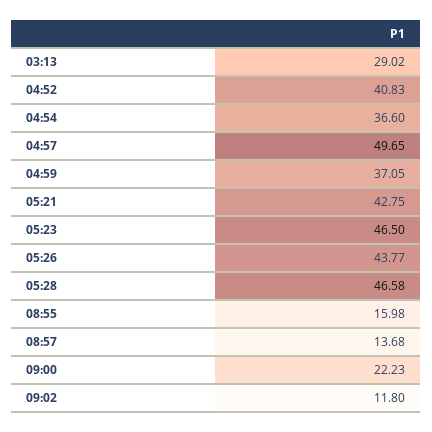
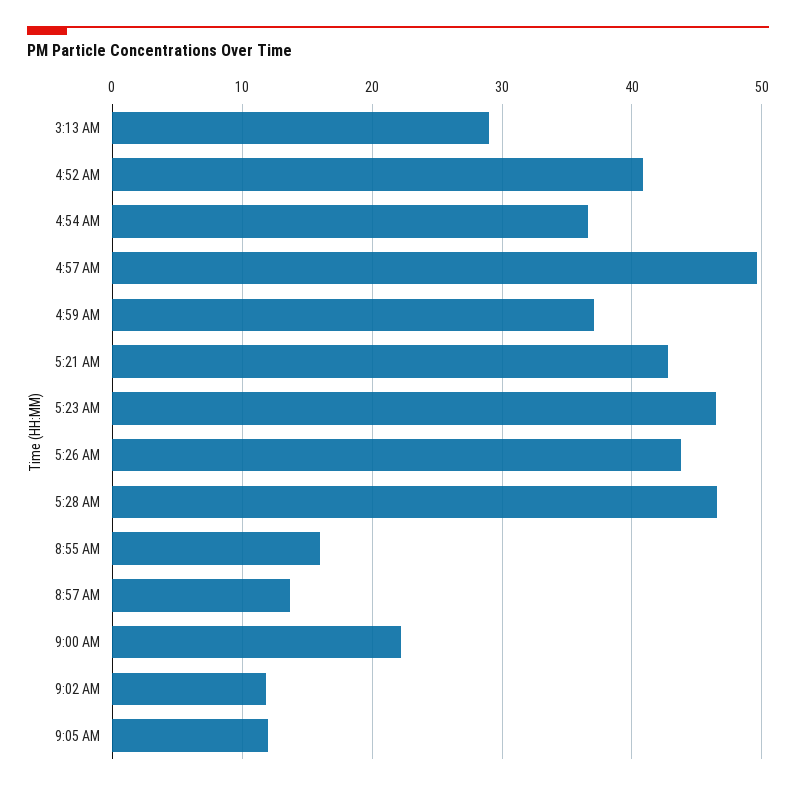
9:05 AM: none -> 12

